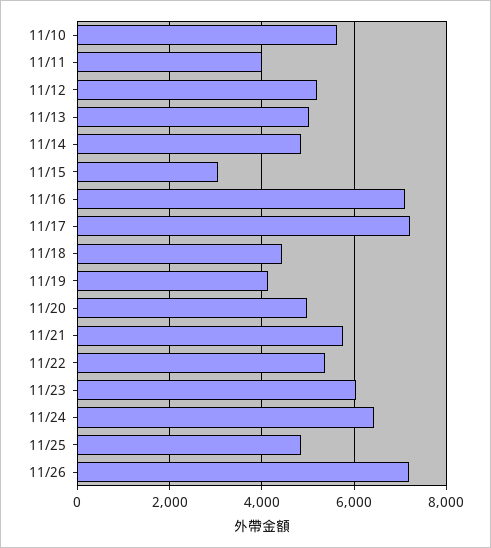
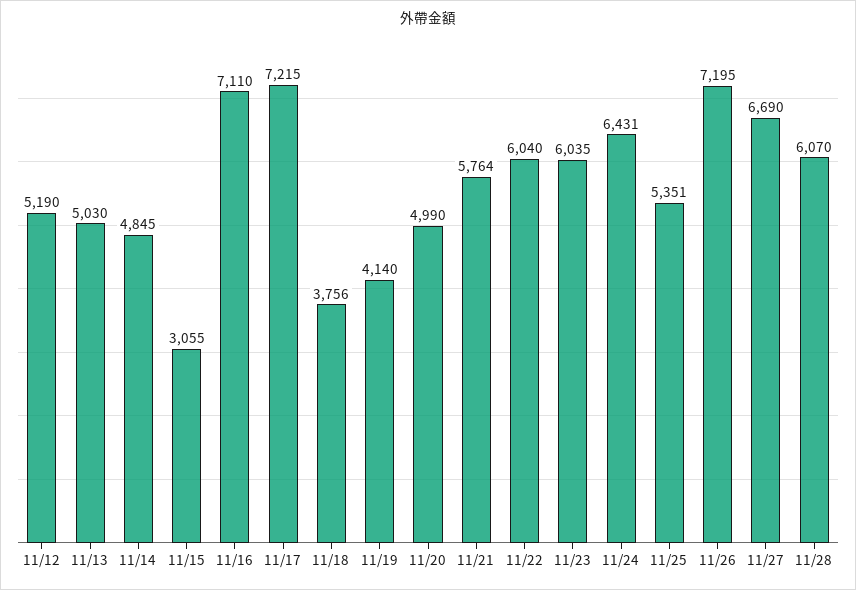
11/10: 5600 -> none
11/11: 4000 -> none
11/18: 4400 -> 3756
11/22: 5400 -> 6040
11/25: 4800 -> 5351
11/27: none -> 6690
11/28: none -> 6070

